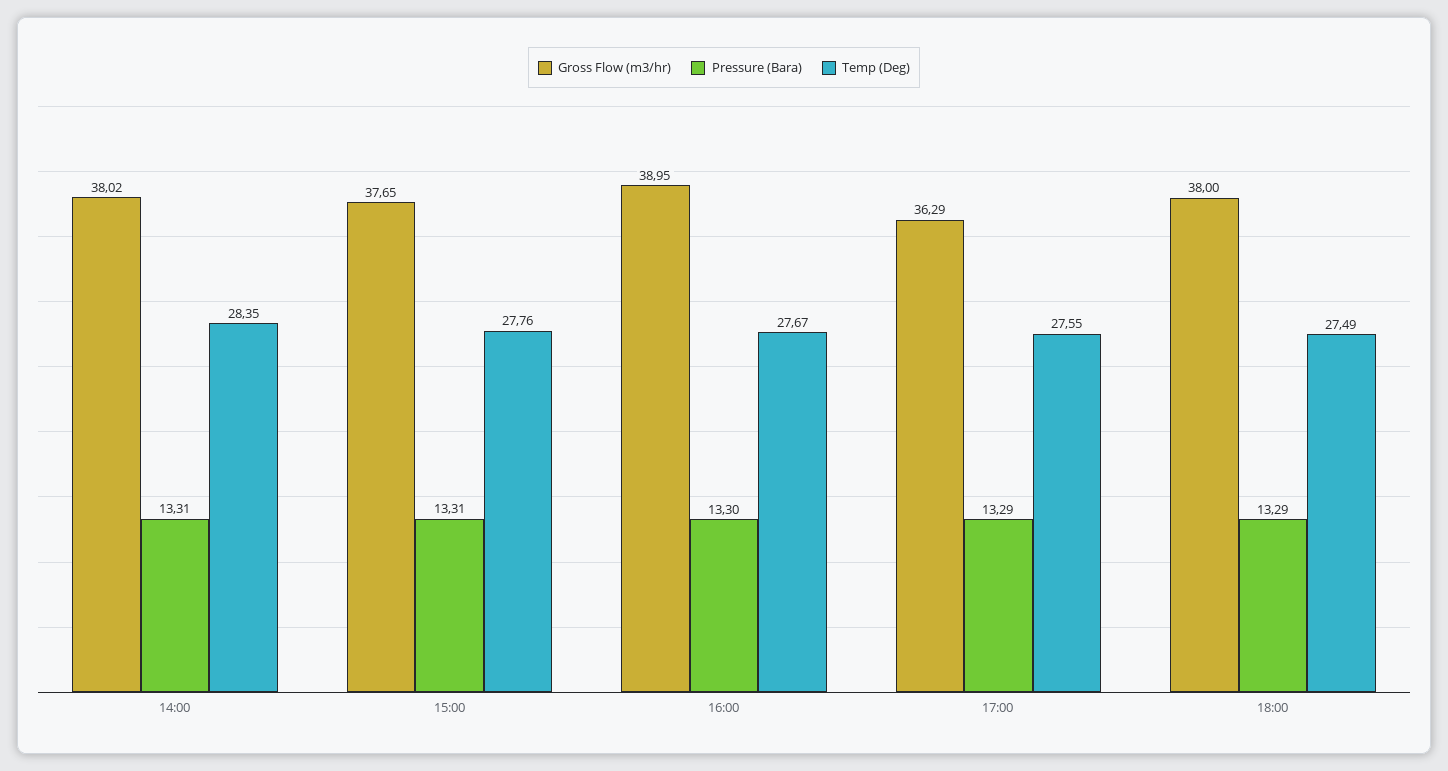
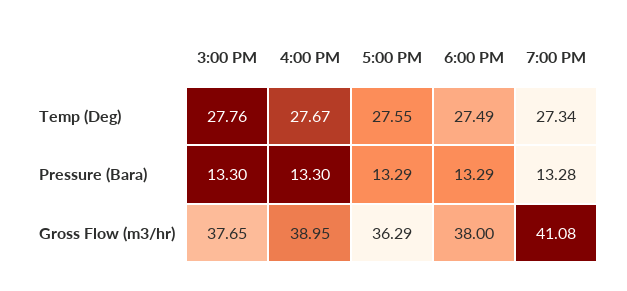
Gross Flow (m3/hr), 14:00: 38.02 -> none
Pressure (Bara), 14:00: 13.31 -> none
Temp (Deg), 14:00: 28.35 -> none
Pressure (Bara), 15:00: 13.31 -> 13.3
Temp (Deg), 7:00 PM: none -> 27.34
Pressure (Bara), 7:00 PM: none -> 13.28
Gross Flow (m3/hr), 7:00 PM: none -> 41.08

